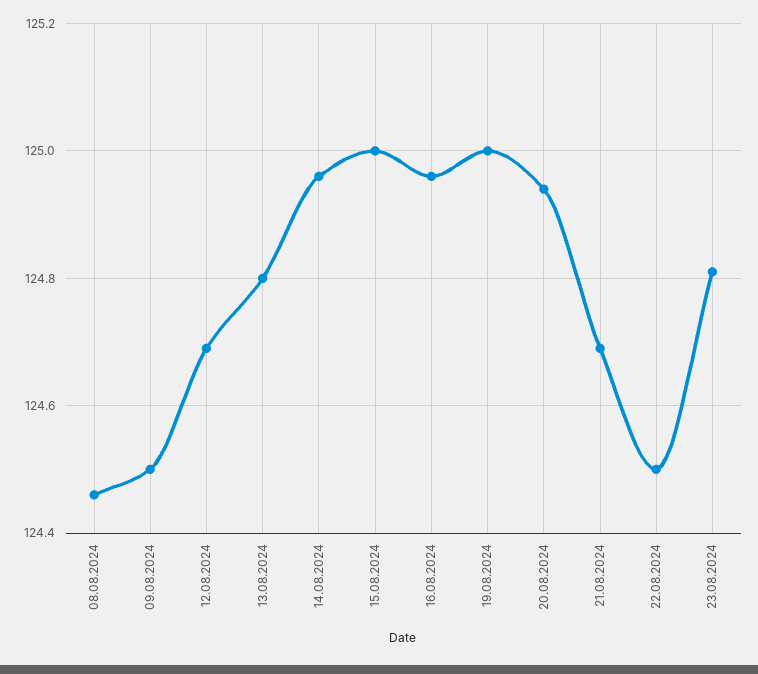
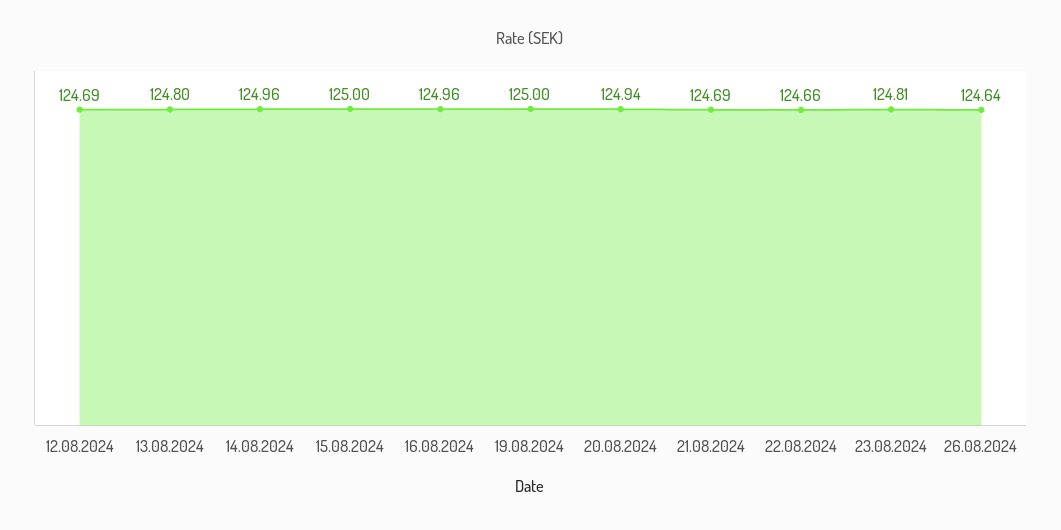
08.08.2024: 124.45 -> none
09.08.2024: 124.5 -> none
22.08.2024: 124.5 -> 124.66
26.08.2024: none -> 124.64

